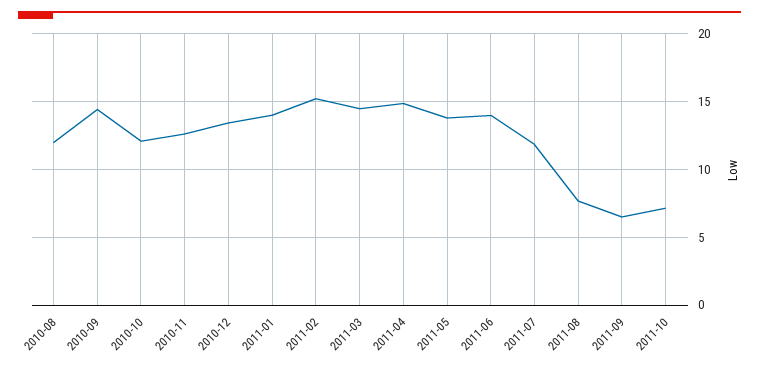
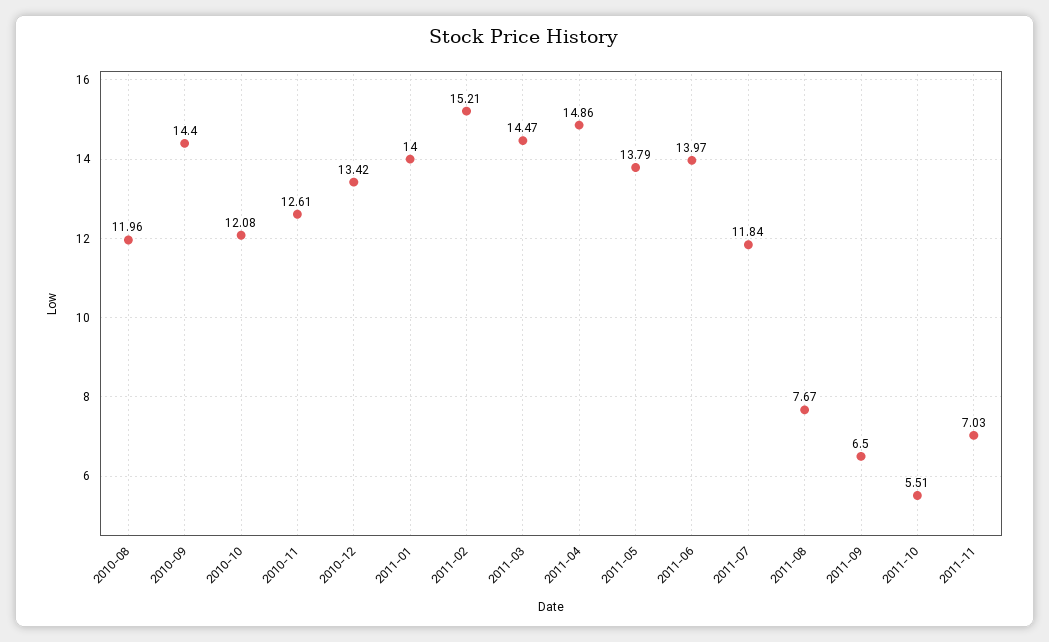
2011-10: 7 -> 5.51
2011-11: none -> 7.03

